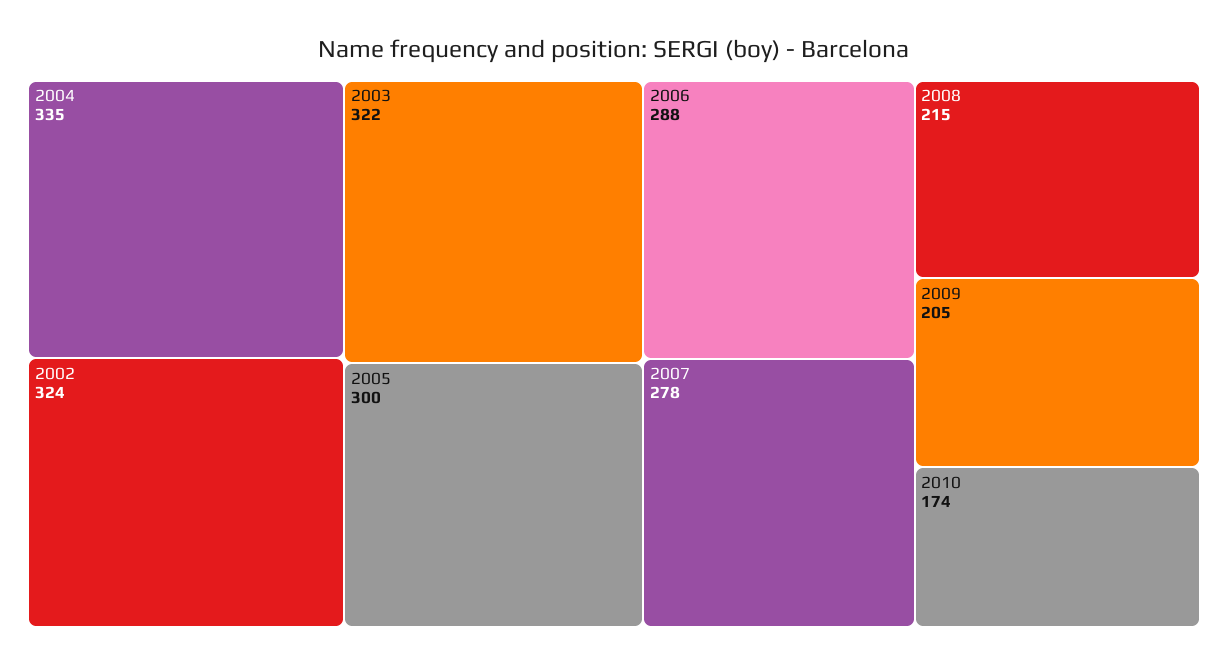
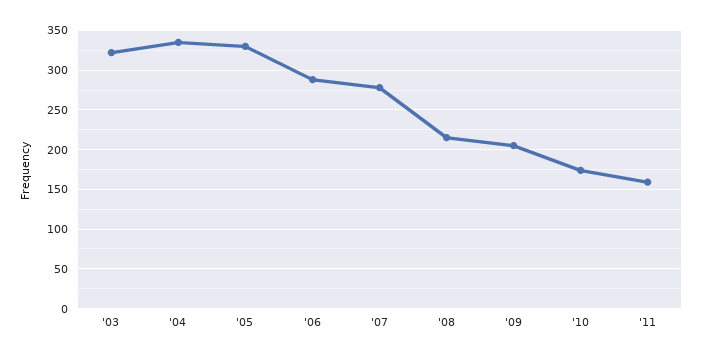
2002: 324 -> none
2005: 300 -> 330
'11: none -> 160

